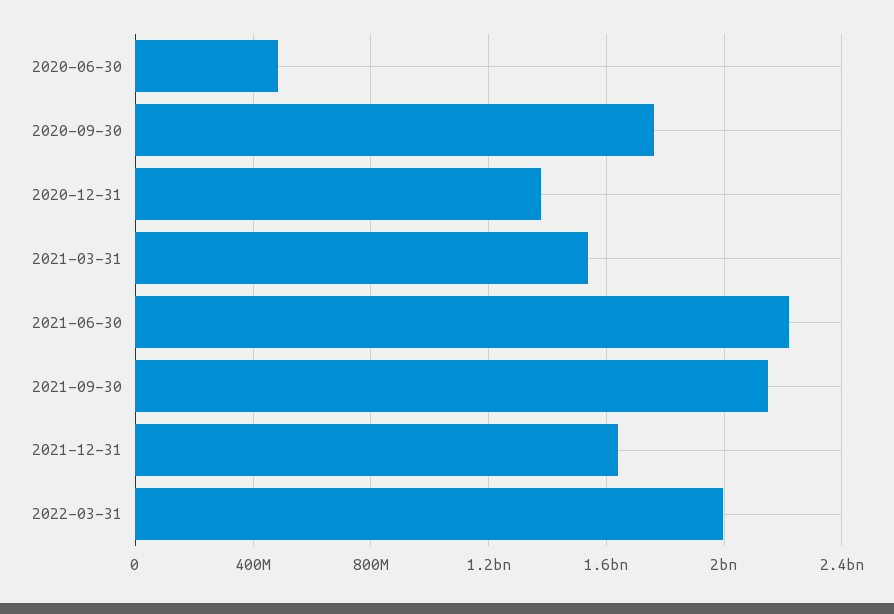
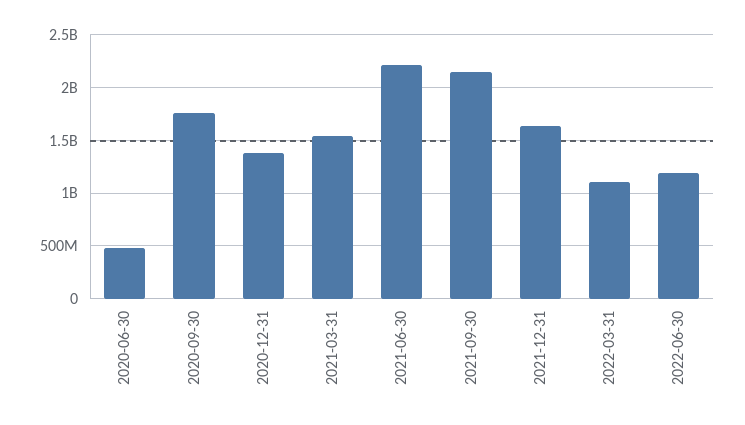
2022-03-31: 2000000000 -> 1100000000
2022-06-30: none -> 1200000000

